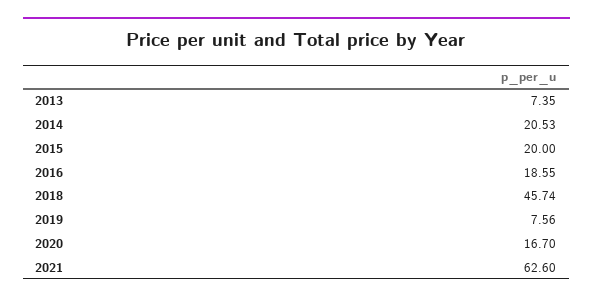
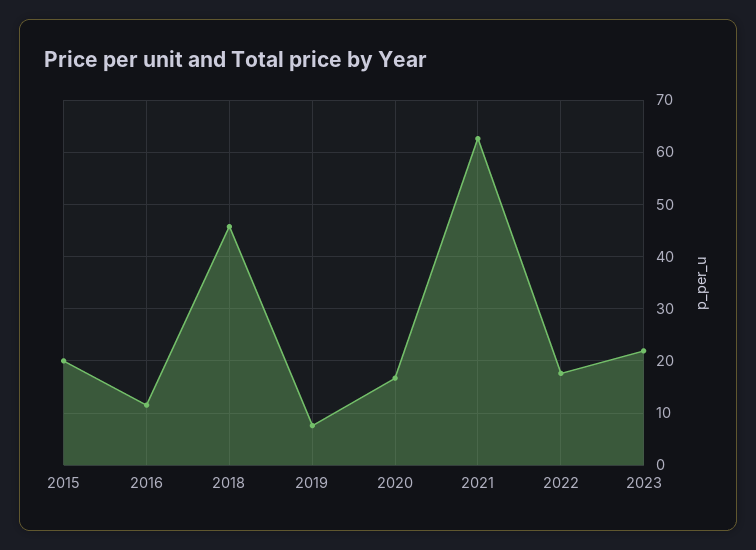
2013: 7.35 -> none
2014: 20.53 -> none
2016: 18.55 -> 12
2022: none -> 18
2023: none -> 22

